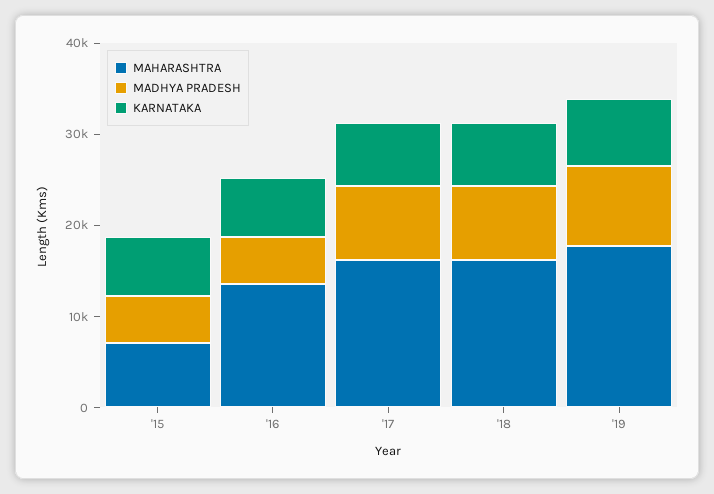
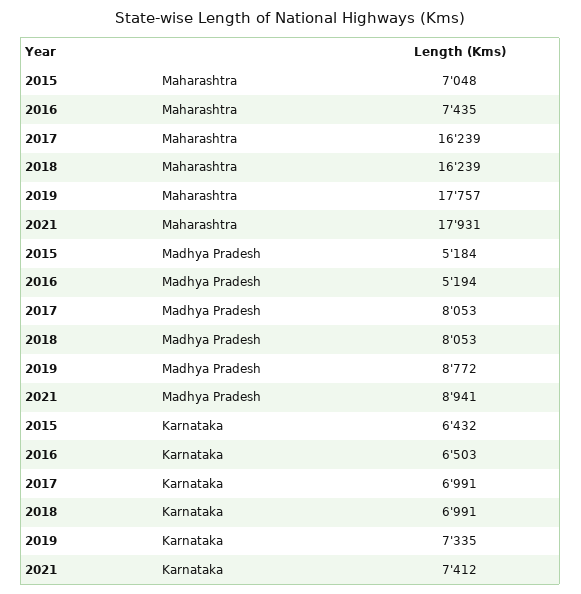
MAHARASHTRA, '16: 14000 -> 7435
MAHARASHTRA, 2021: none -> 17931
MADHYA PRADESH, 2021: none -> 8941
KARNATAKA, 2021: none -> 7412

